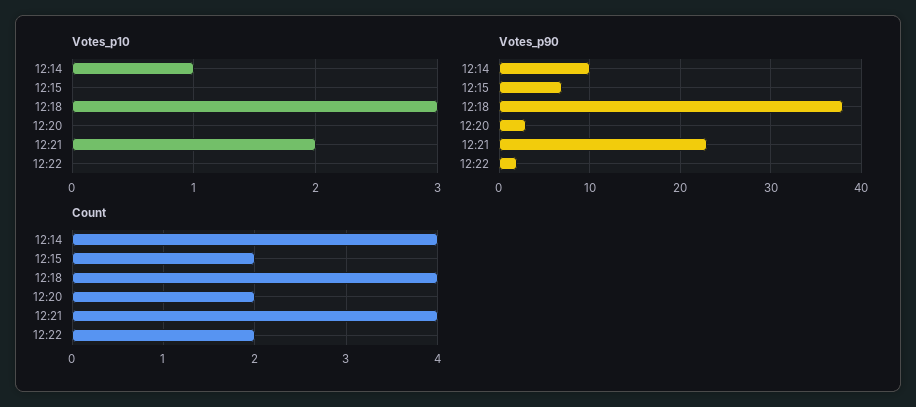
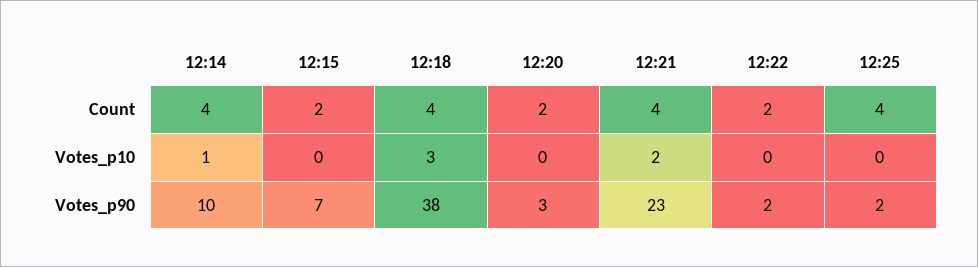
Count, 12:25: none -> 4
Votes_p10, 12:25: none -> 0
Votes_p90, 12:25: none -> 2

